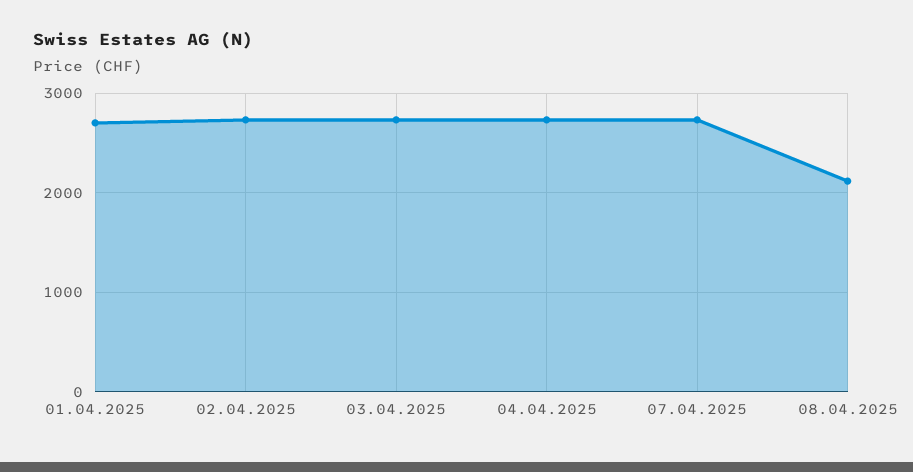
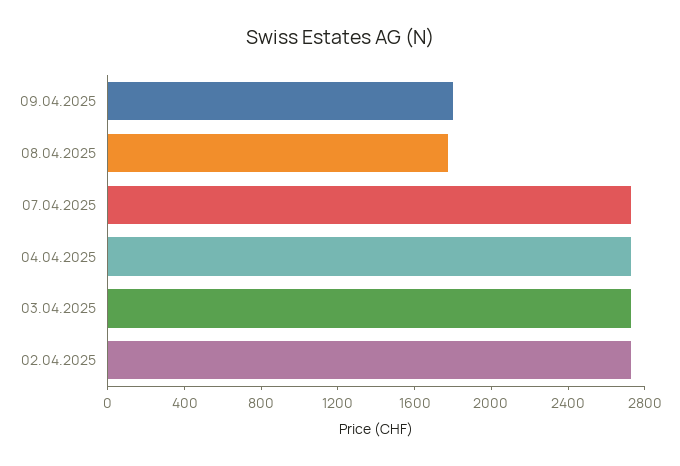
01.04.2025: 2700 -> none
08.04.2025: 2100 -> 1800
09.04.2025: none -> 1800

